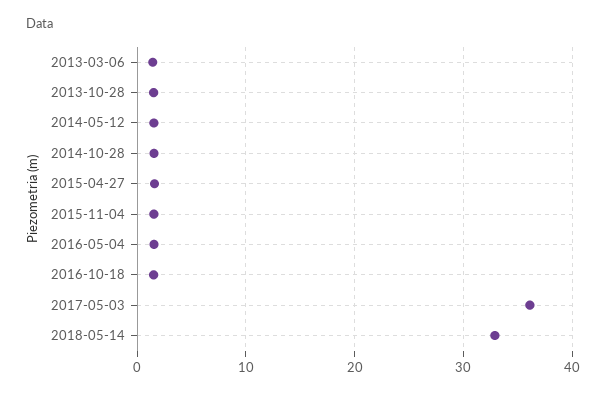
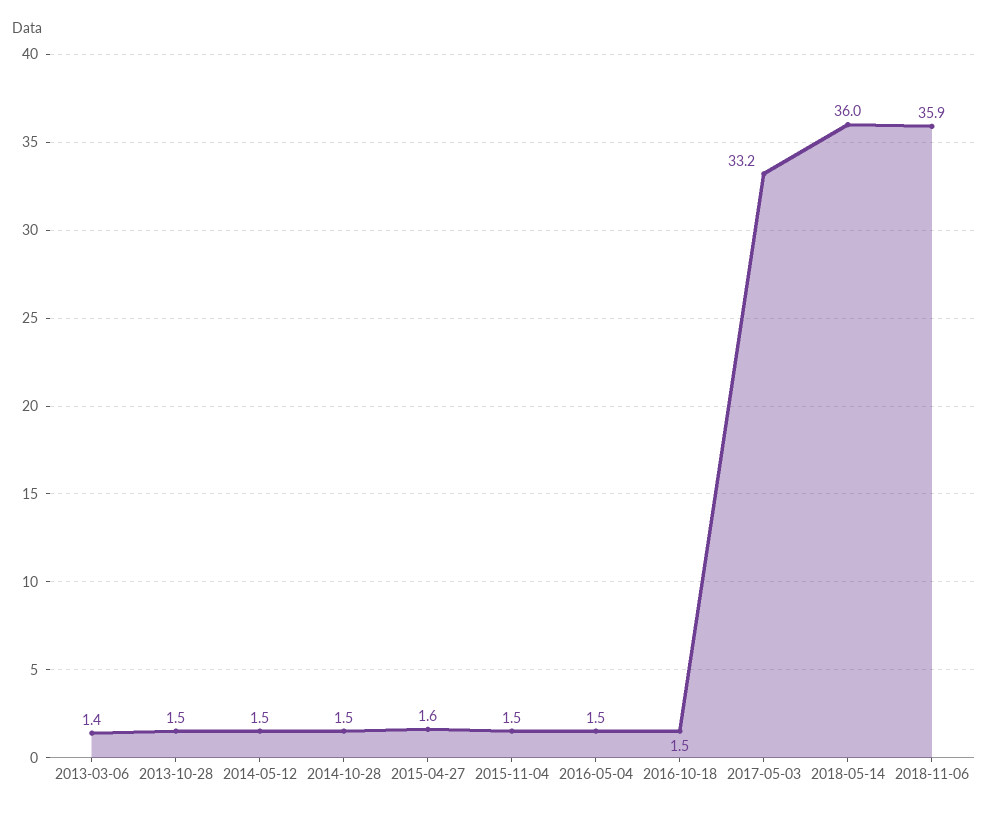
2017-05-03: 36 -> 33.2
2018-05-14: 33 -> 36
2018-11-06: none -> 35.9

